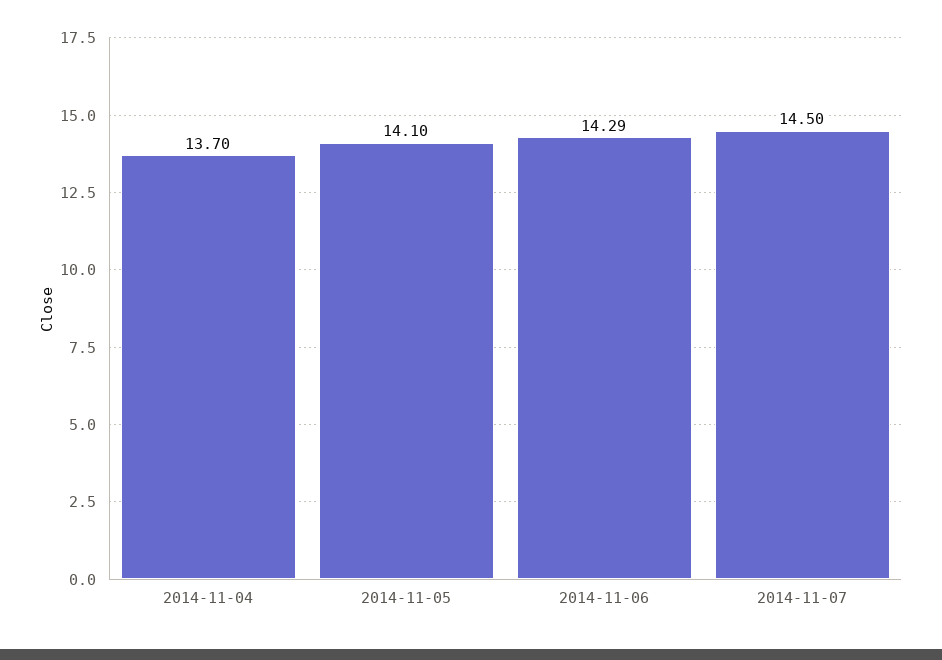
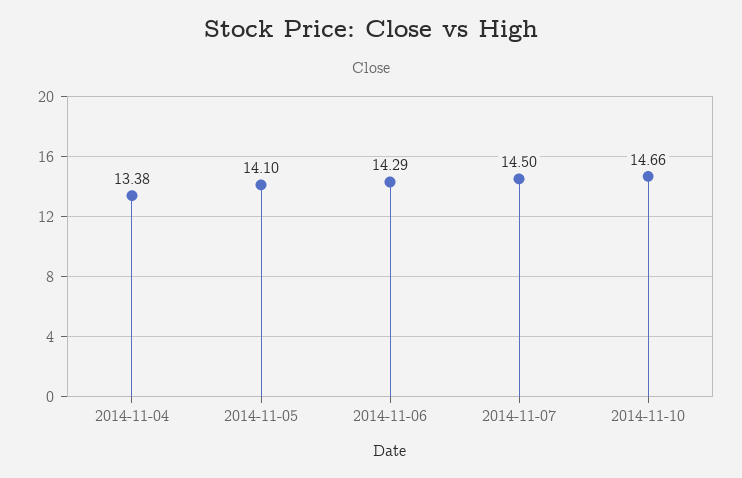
2014-11-04: 13.7 -> 13.38
2014-11-10: none -> 14.66

